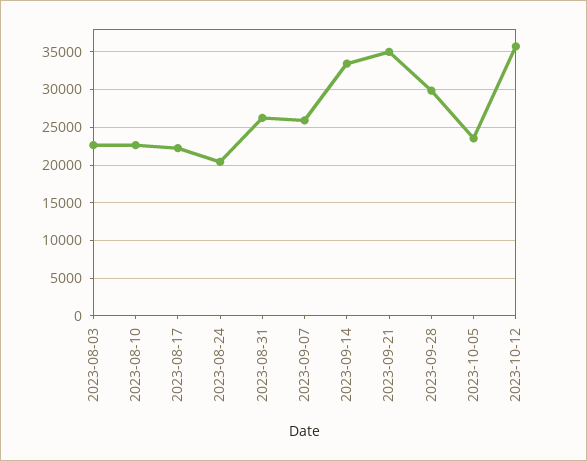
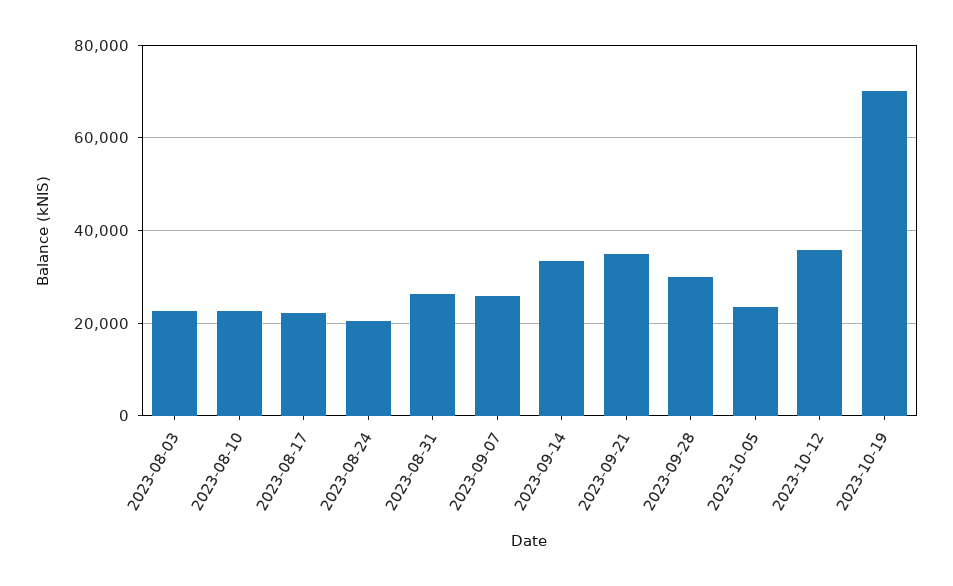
2023-10-19: none -> 70000

